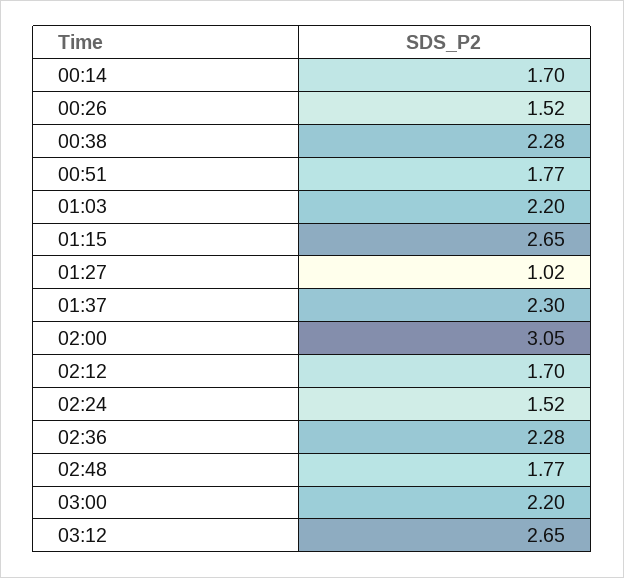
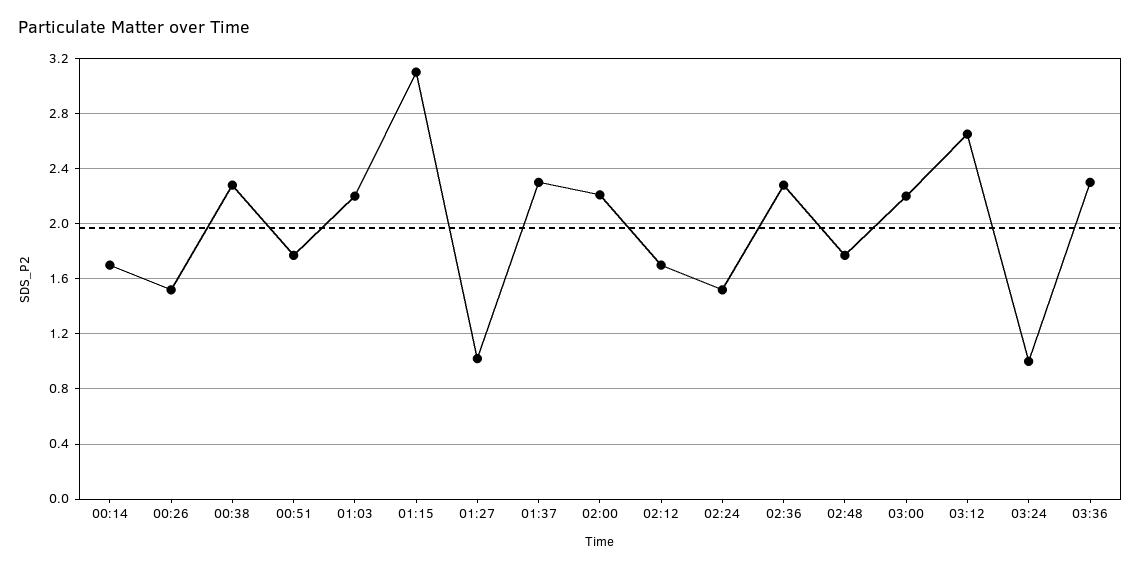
01:15: 2.65 -> 3.1
02:00: 3.05 -> 2.2
03:24: none -> 1
03:36: none -> 2.3

